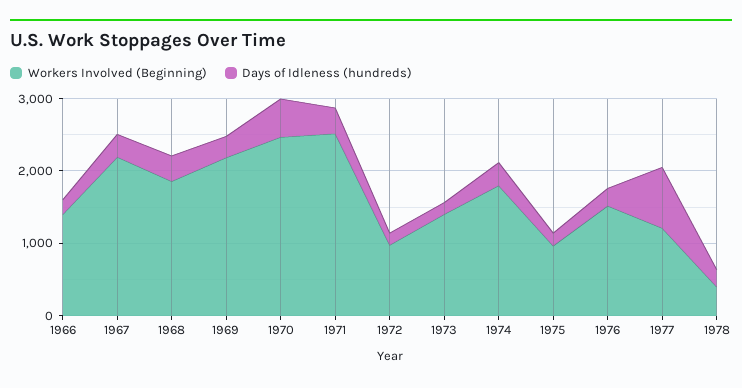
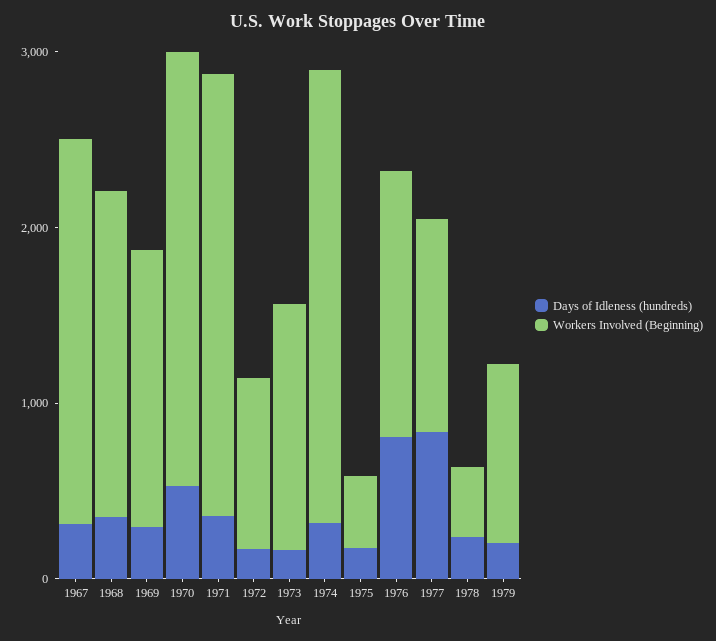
Workers Involved (Beginning), 1966: 1400 -> none
Days of Idleness (hundreds), 1966: 200 -> none
Workers Involved (Beginning), 1969: 2200 -> 1600
Workers Involved (Beginning), 1974: 1800 -> 2600
Workers Involved (Beginning), 1975: 1000 -> 400
Days of Idleness (hundreds), 1976: 200 -> 800
Days of Idleness (hundreds), 1979: none -> 200
Workers Involved (Beginning), 1979: none -> 1000

